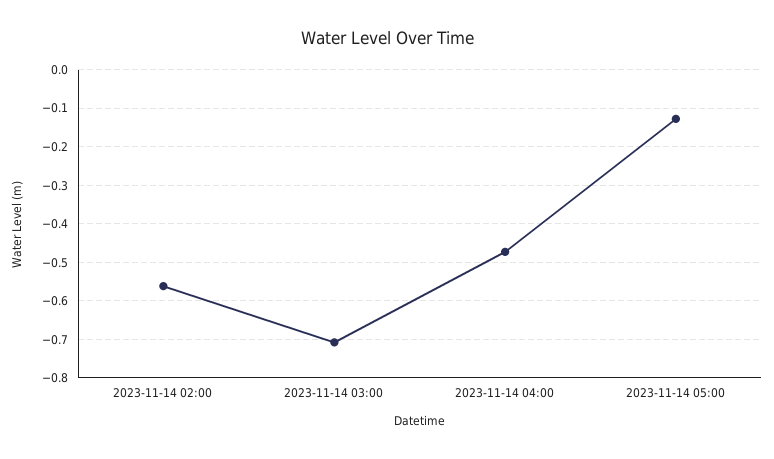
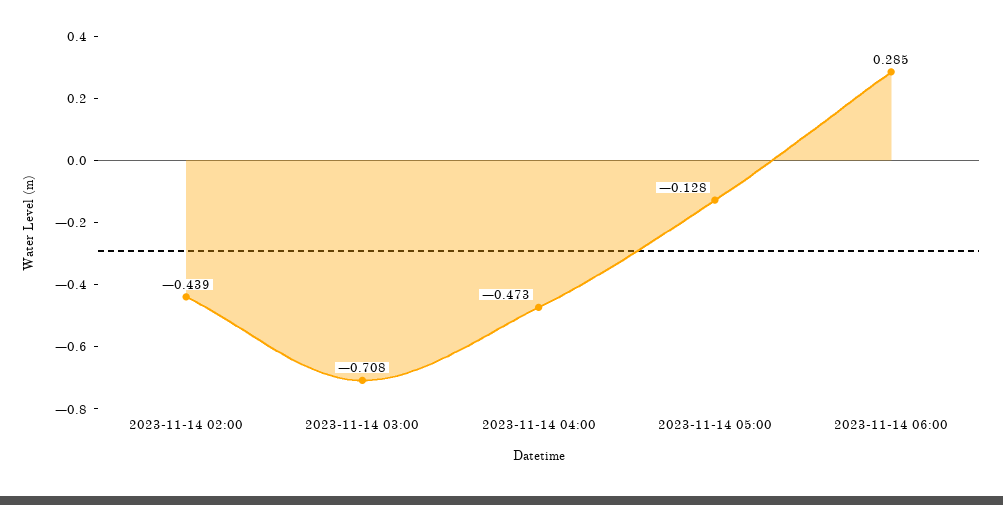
2023-11-14 02:00: -0.56 -> -0.439
2023-11-14 06:00: none -> 0.285

